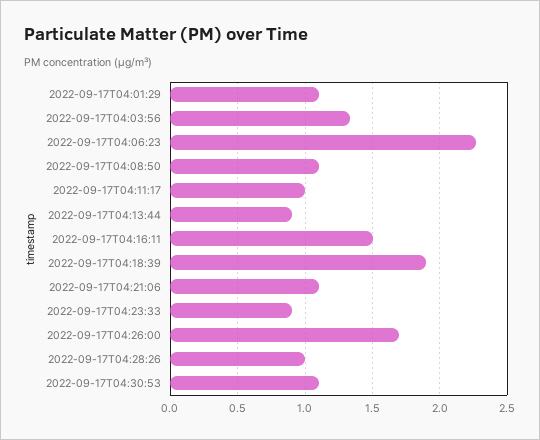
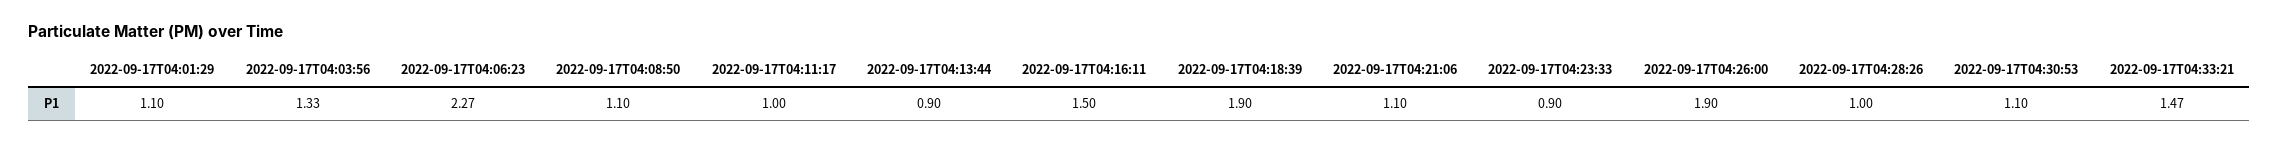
2022-09-17T04:26:00: 1.7 -> 1.9
2022-09-17T04:33:21: none -> 1.47

